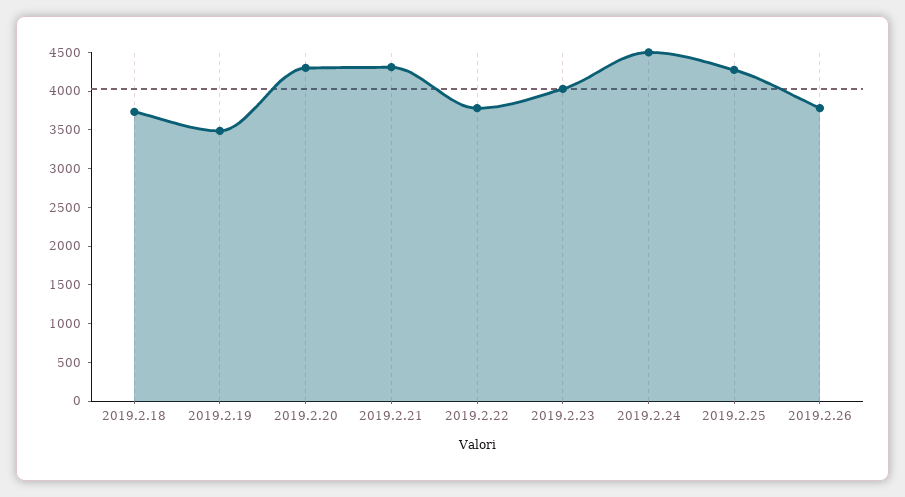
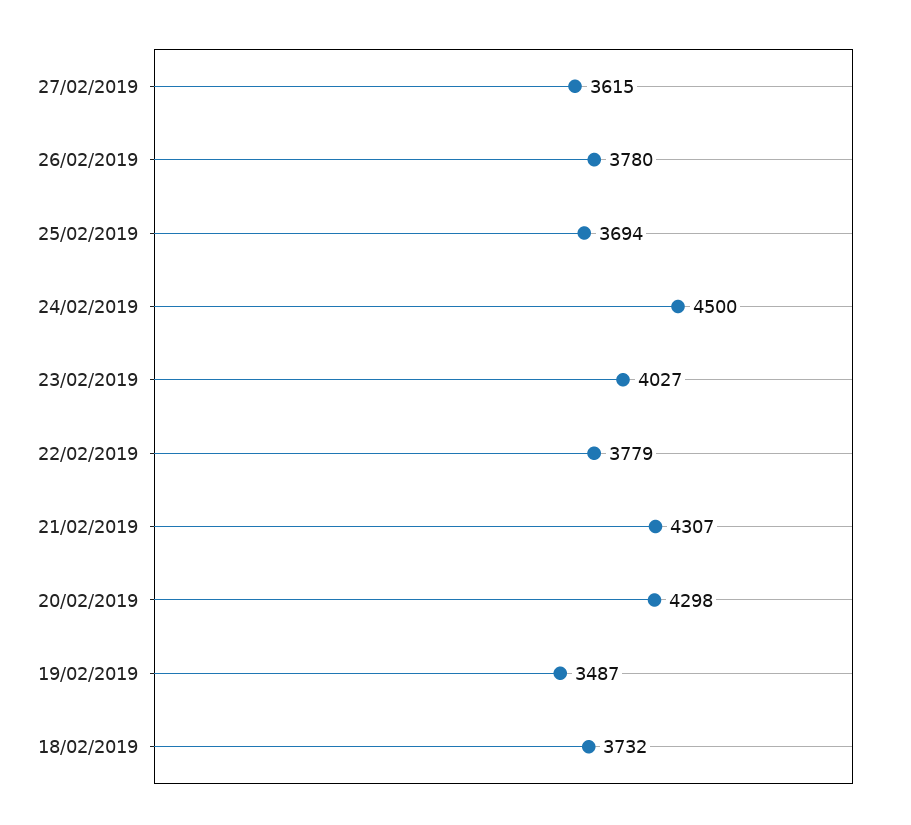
2019.2.25: 4250 -> 3694
27/02/2019: none -> 3615

